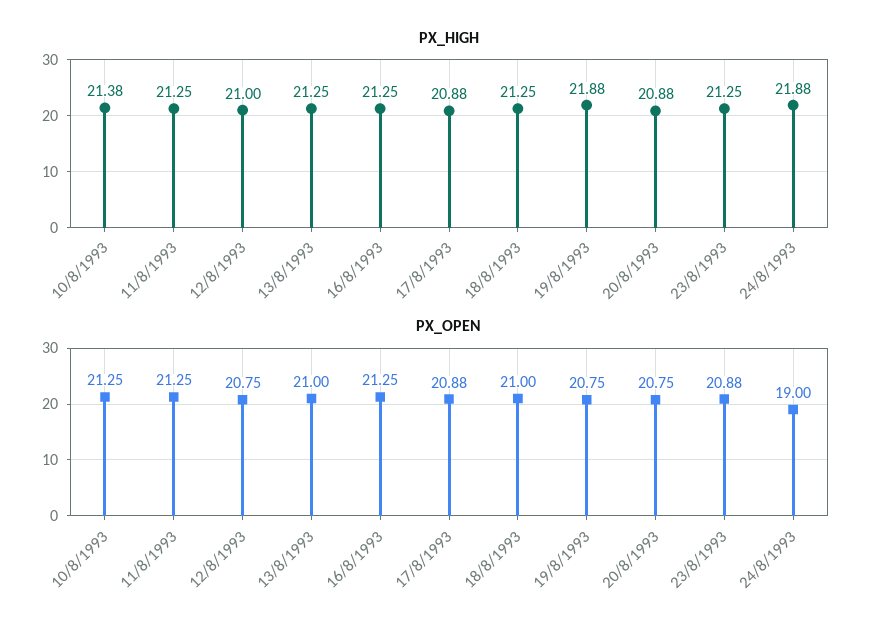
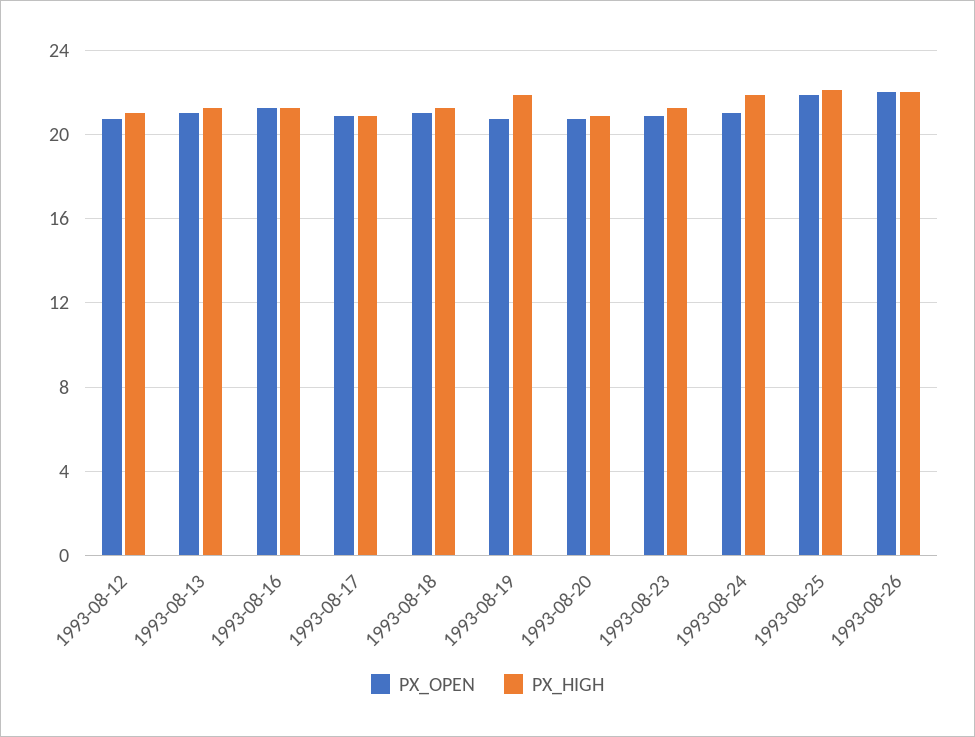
PX_HIGH, 10/8/1993: 21.38 -> none
PX_HIGH, 11/8/1993: 21.25 -> none
PX_OPEN, 10/8/1993: 21.25 -> none
PX_OPEN, 11/8/1993: 21.25 -> none
PX_OPEN, 24/8/1993: 19 -> 21
PX_OPEN, 1993-08-25: none -> 22
PX_HIGH, 1993-08-25: none -> 22
PX_OPEN, 1993-08-26: none -> 22
PX_HIGH, 1993-08-26: none -> 22

